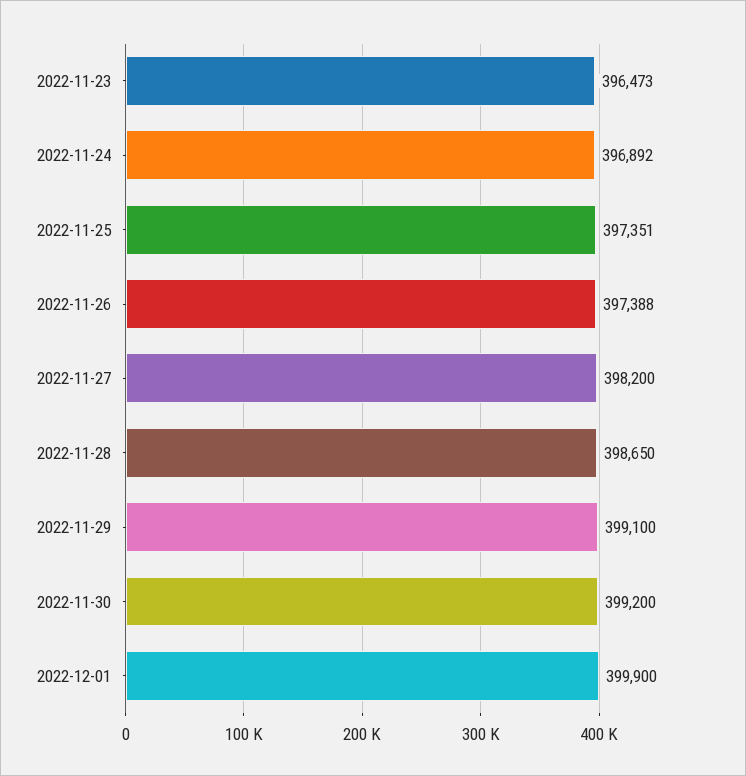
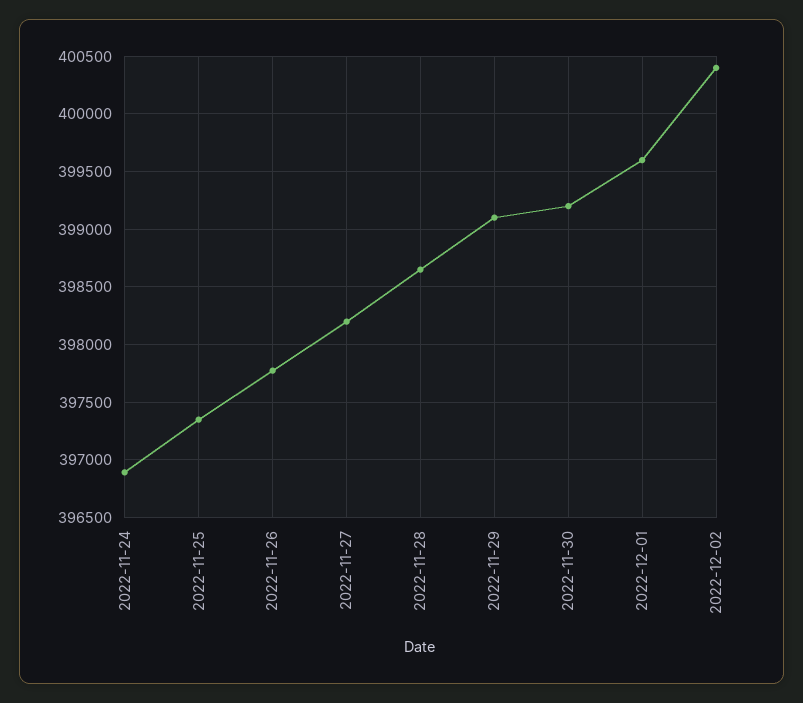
2022-11-23: 396473 -> none
2022-11-26: 397388 -> 397800
2022-12-01: 399900 -> 399600
2022-12-02: none -> 400400

